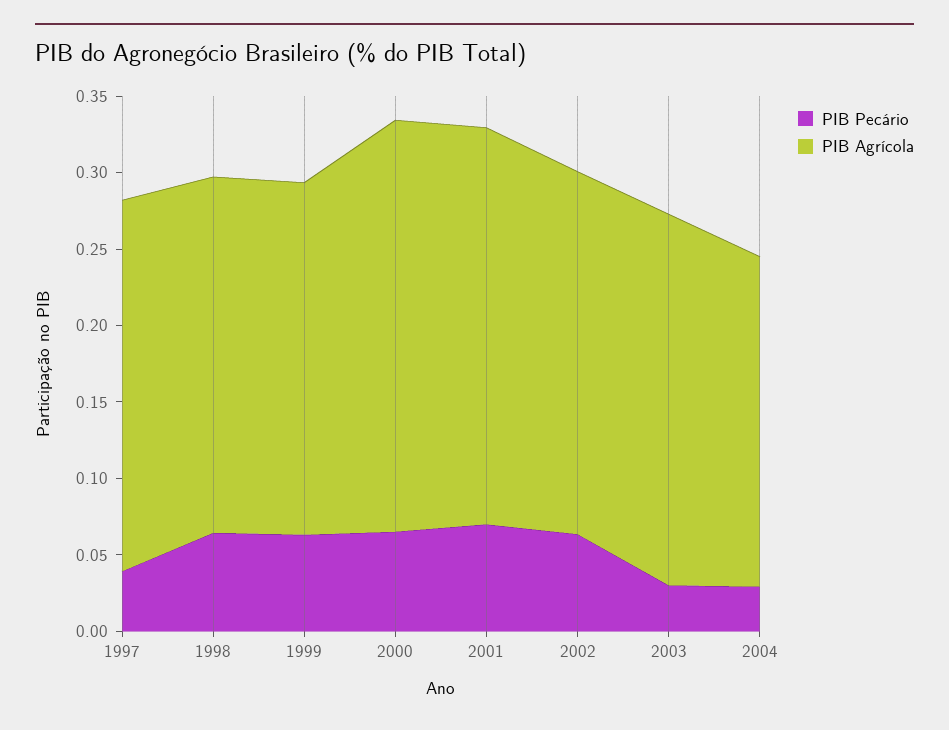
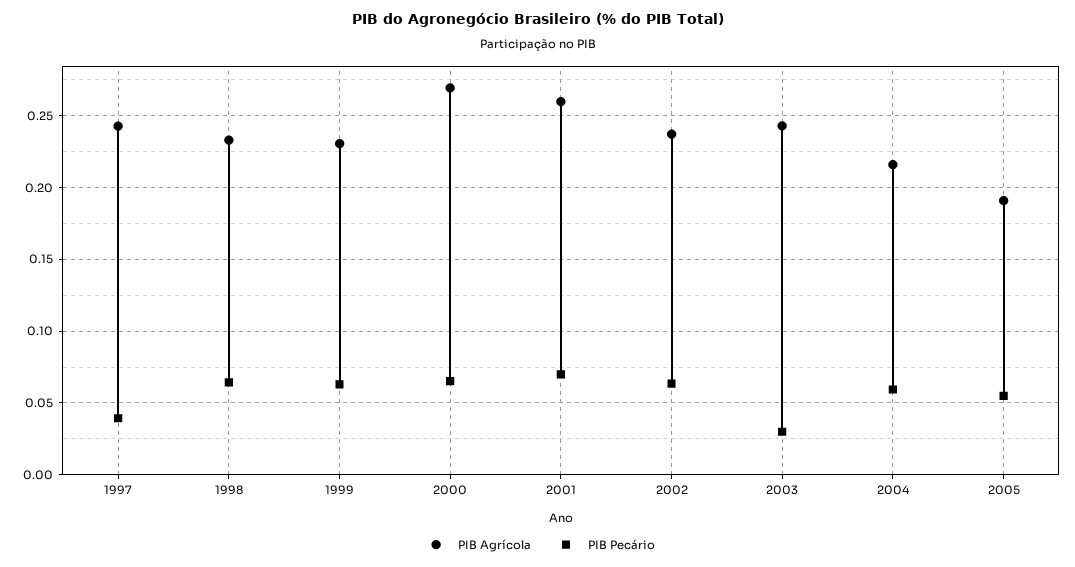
PIB Pecário, 2004: 0.03 -> 0.06
PIB Agrícola, 2005: none -> 0.19
PIB Pecário, 2005: none -> 0.055

